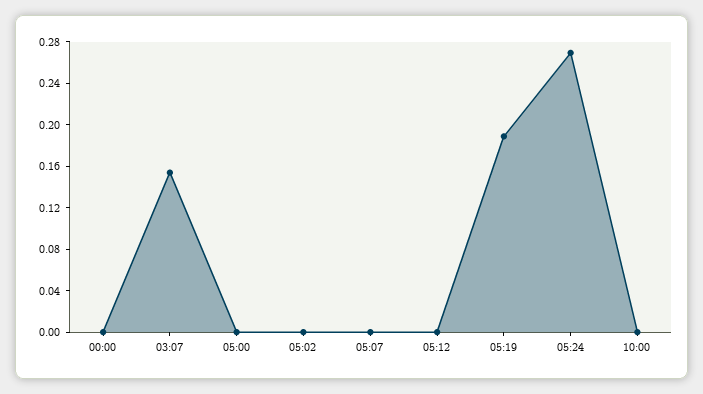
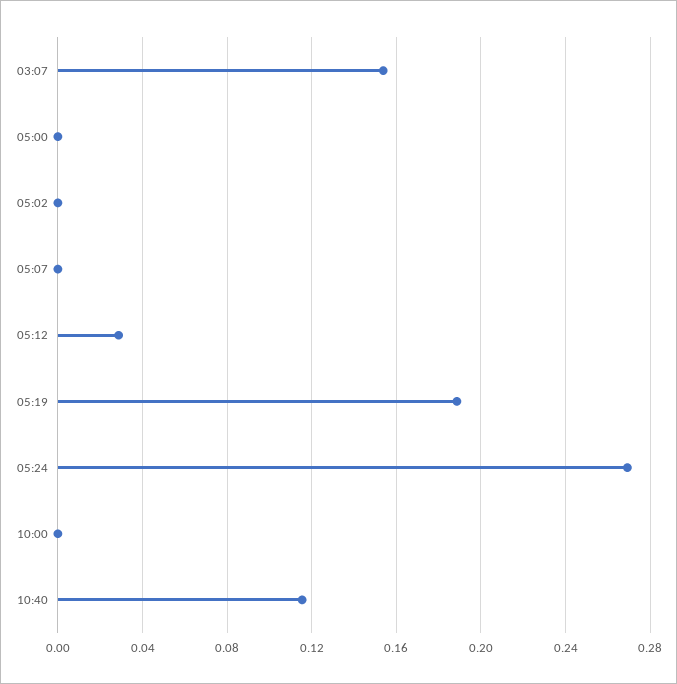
00:00: 0 -> none
05:12: 0 -> 0.03
10:40: none -> 0.115

